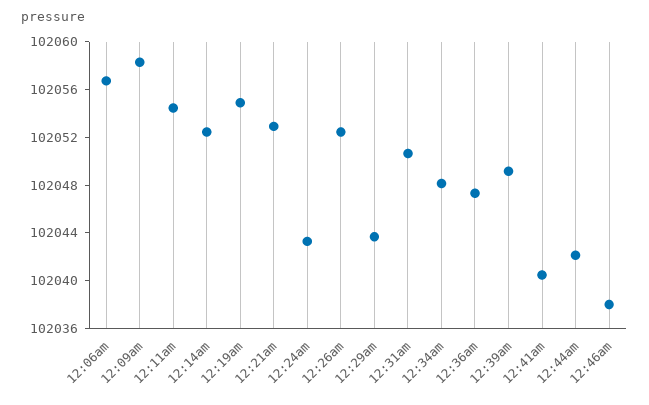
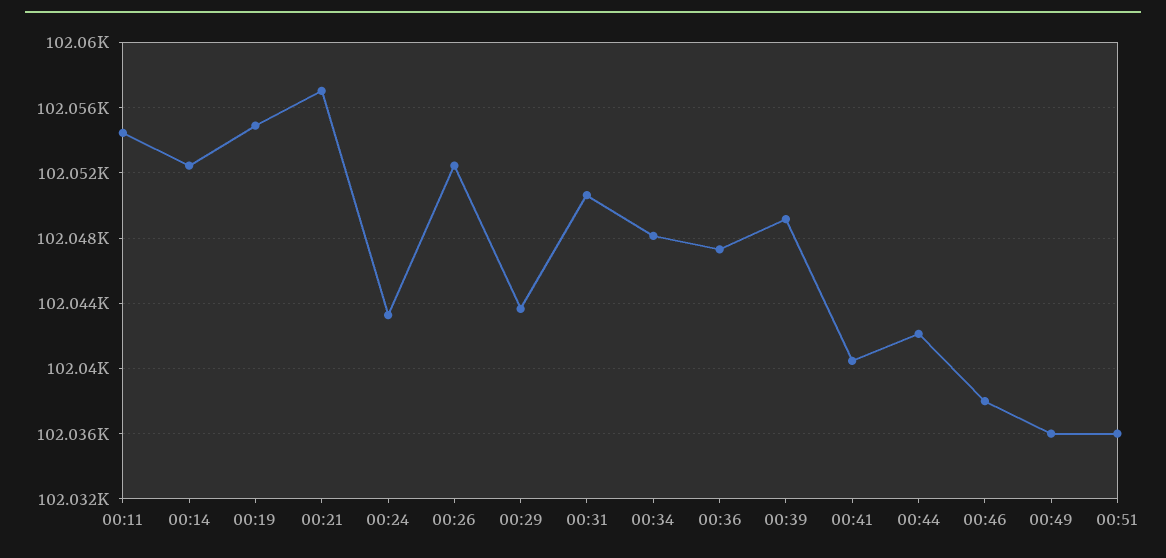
12:06am: 102057 -> none
12:09am: 102058 -> none
12:21am: 102053 -> 102057
00:49: none -> 102036
00:51: none -> 102036

